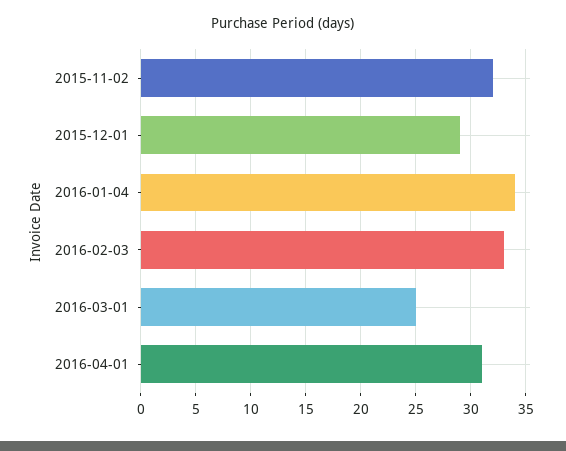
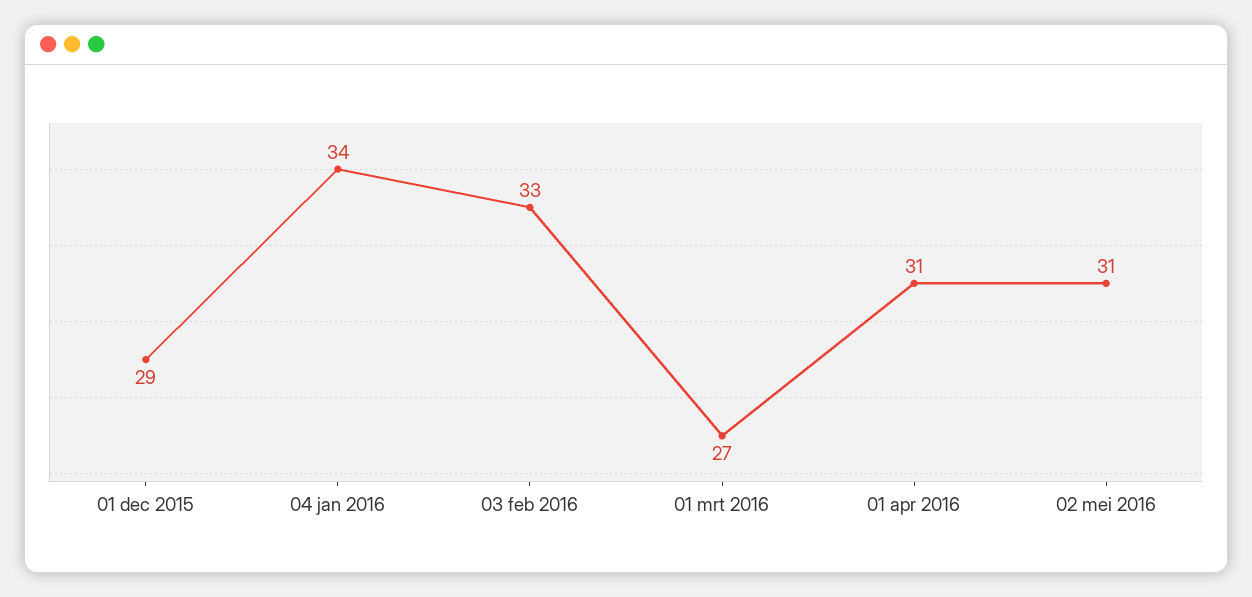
2015-11-02: 32 -> none
2016-03-01: 25 -> 27
02 mei 2016: none -> 31

